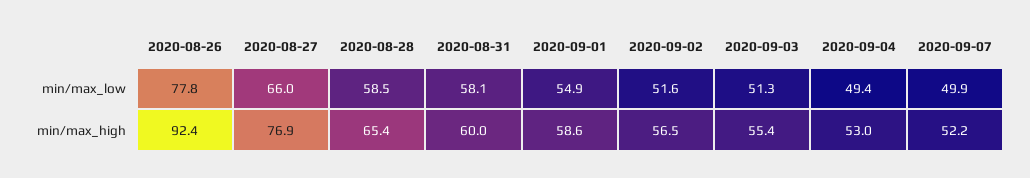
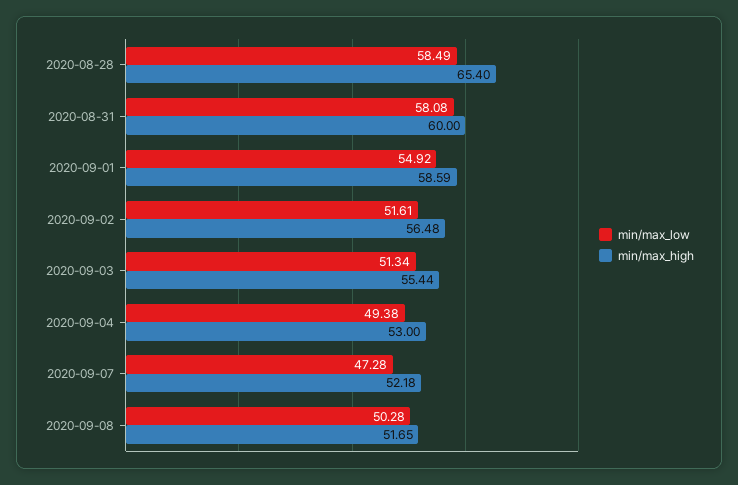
min/max_low, 2020-08-26: 77.8 -> none
min/max_low, 2020-08-27: 66 -> none
min/max_low, 2020-09-07: 49.9 -> 47.28
min/max_high, 2020-08-26: 92.4 -> none
min/max_high, 2020-08-27: 76.9 -> none
min/max_low, 2020-09-08: none -> 50.28
min/max_high, 2020-09-08: none -> 51.65

